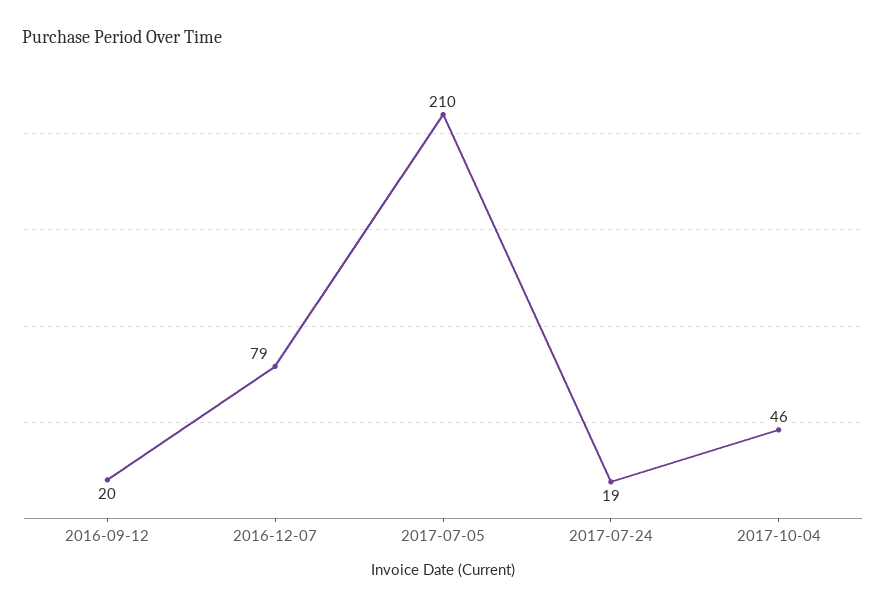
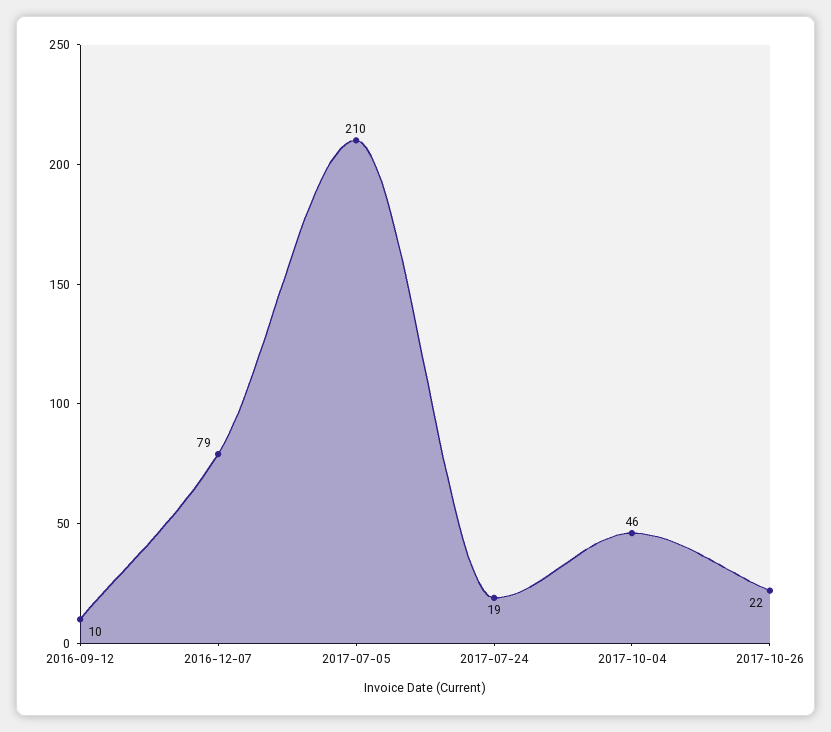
2016-09-12: 20 -> 10
2017-10-26: none -> 22

